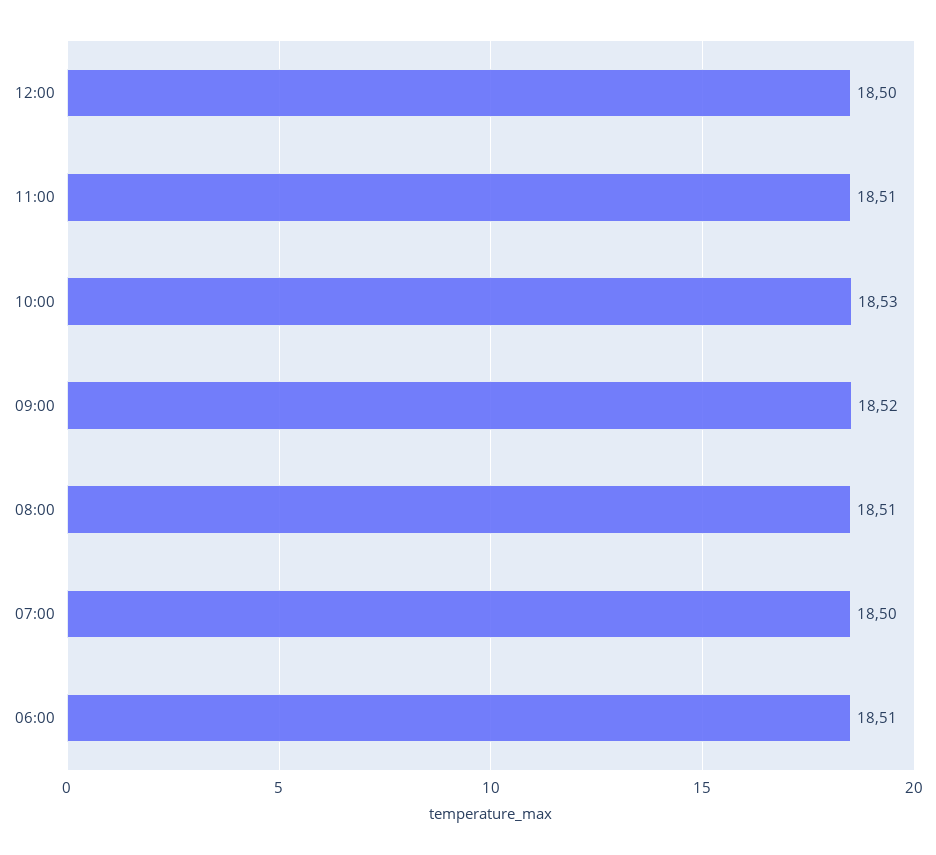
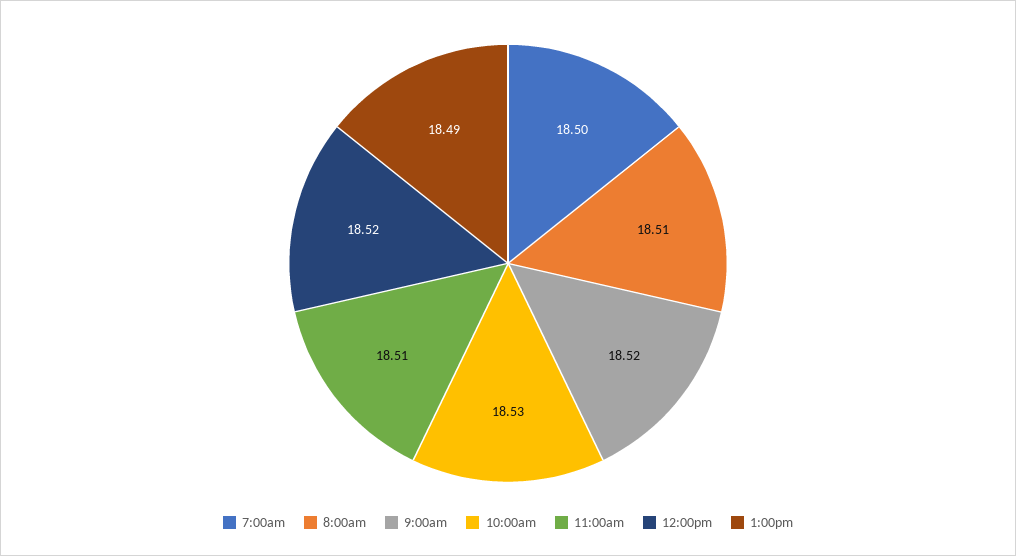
12:00: 18.5 -> 18.52
06:00: 18.51 -> none
1:00pm: none -> 18.49

